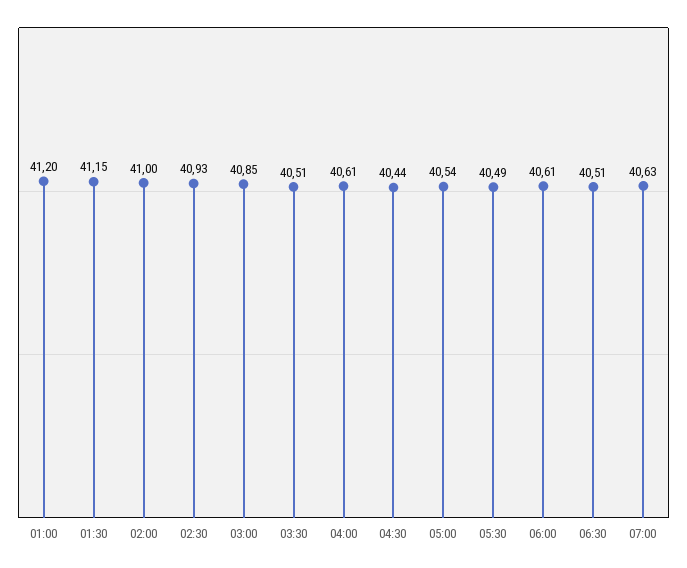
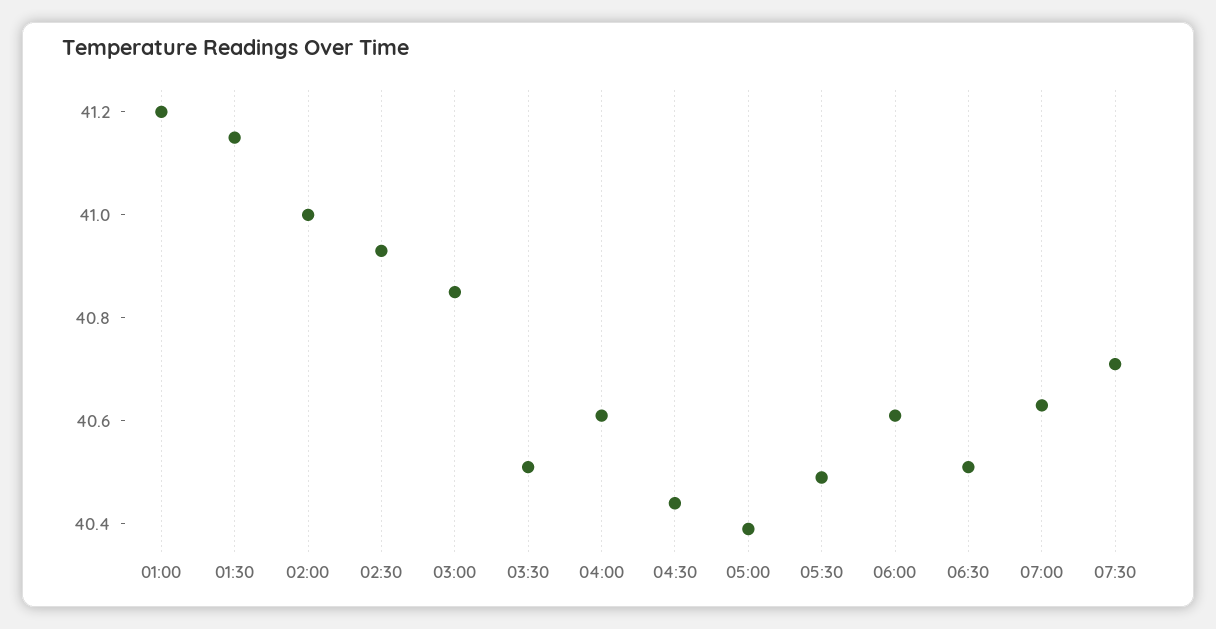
05:00: 40.54 -> 40.4
07:30: none -> 40.7

